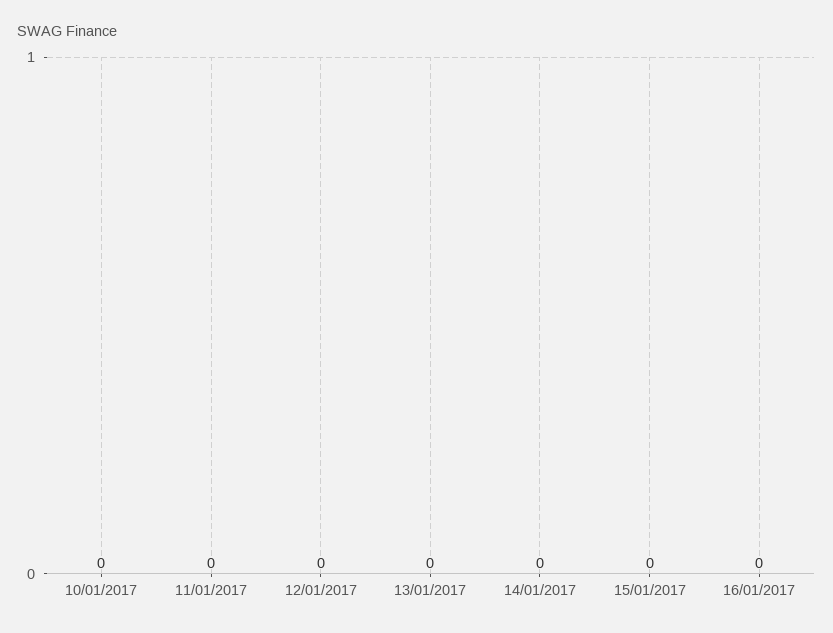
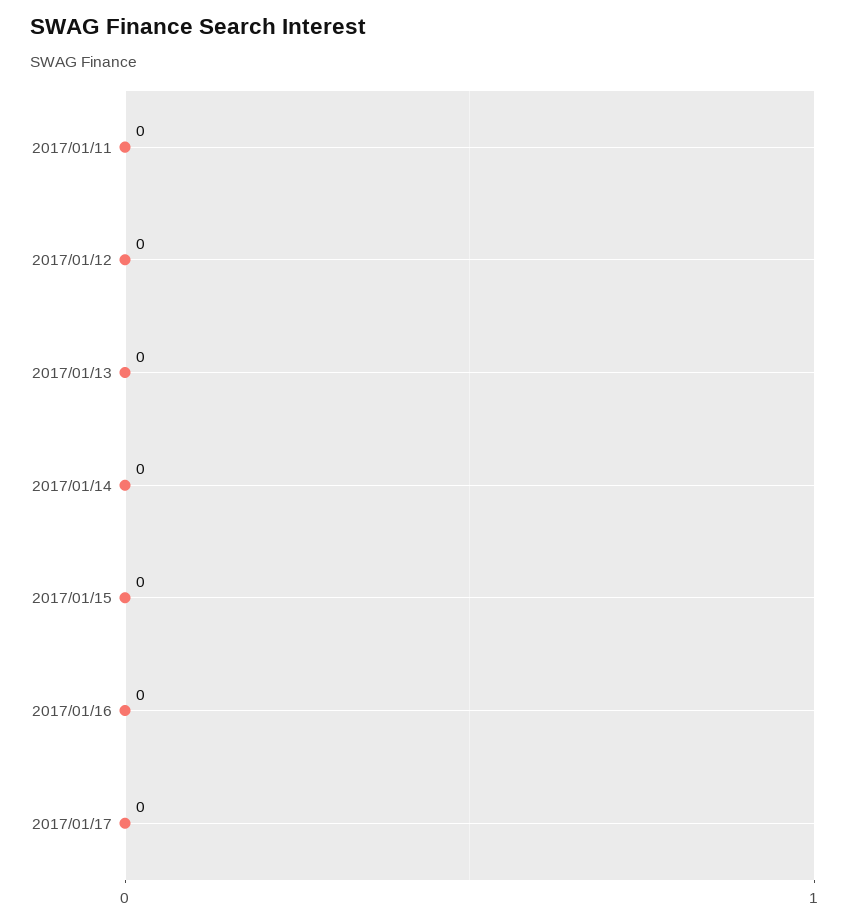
10/01/2017: 0 -> none
2017/01/17: none -> 0

